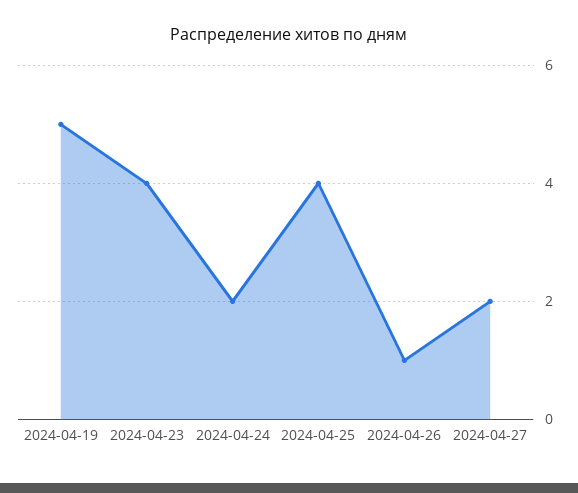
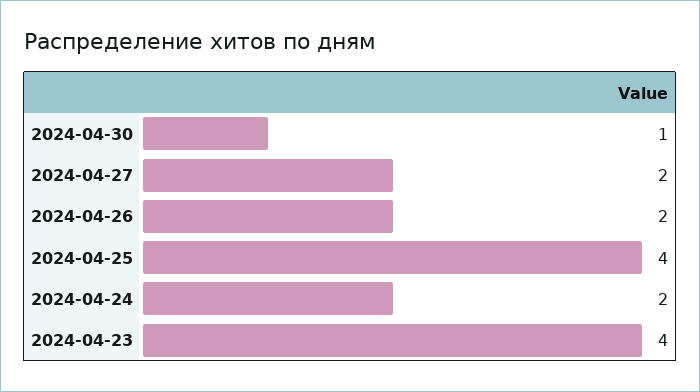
2024-04-19: 5 -> none
2024-04-26: 1 -> 2
2024-04-30: none -> 1

